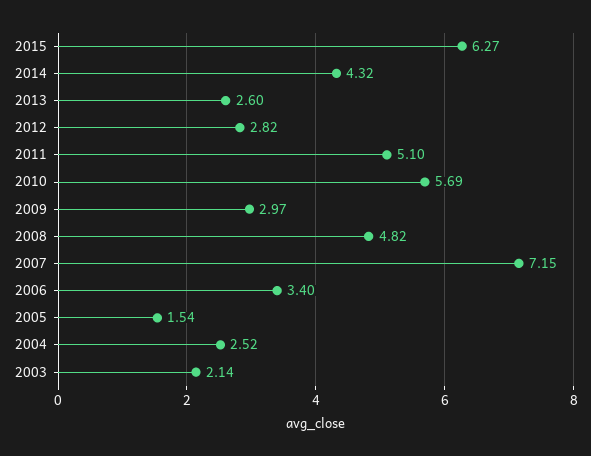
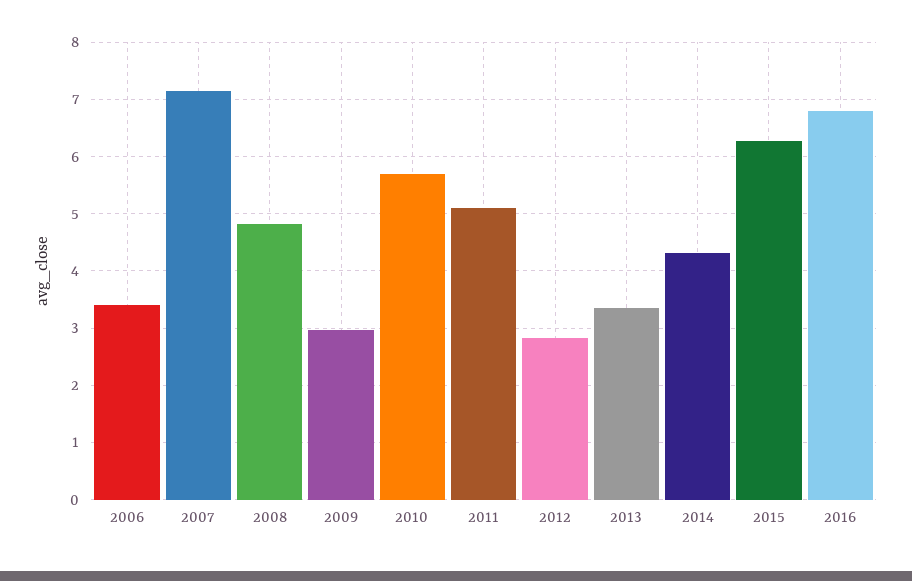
2013: 2.6 -> 3.4
2005: 1.54 -> none
2004: 2.52 -> none
2003: 2.14 -> none
2016: none -> 6.8

